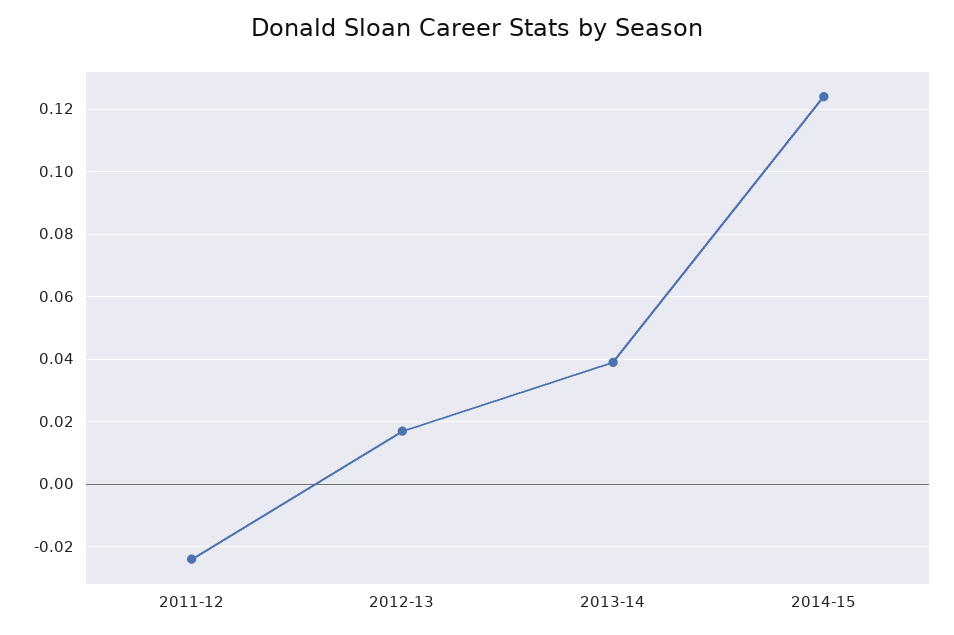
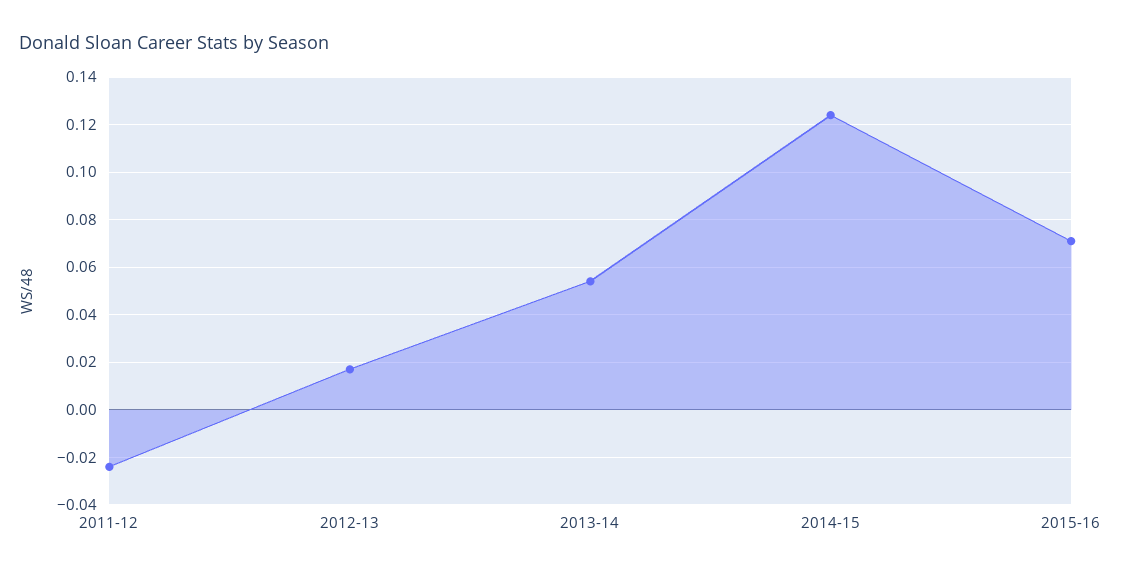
2013-14: 0.04 -> 0.055
2015-16: none -> 0.07

